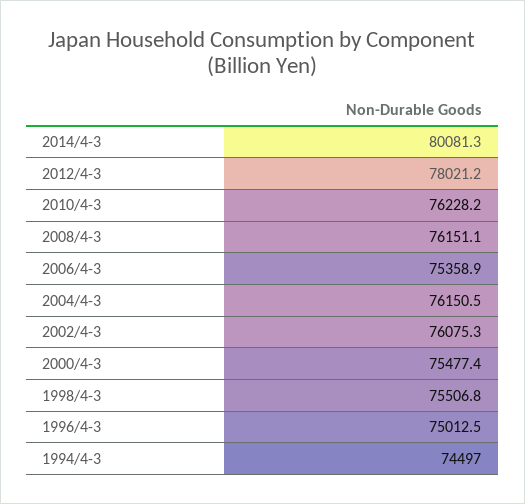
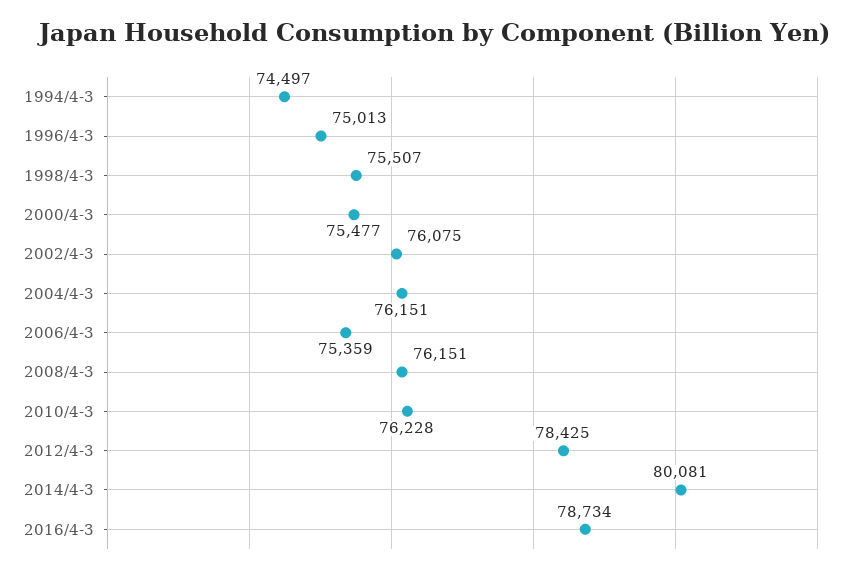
2012/4-3: 78021.2 -> 78425
2016/4-3: none -> 78734

